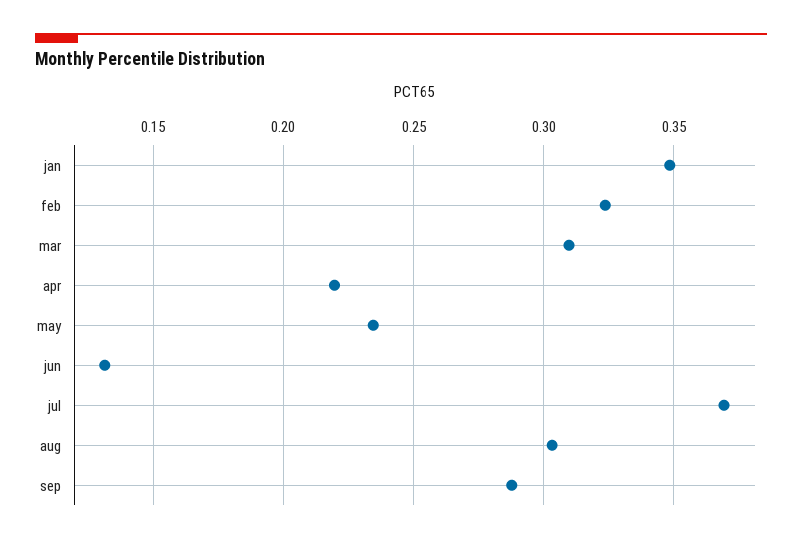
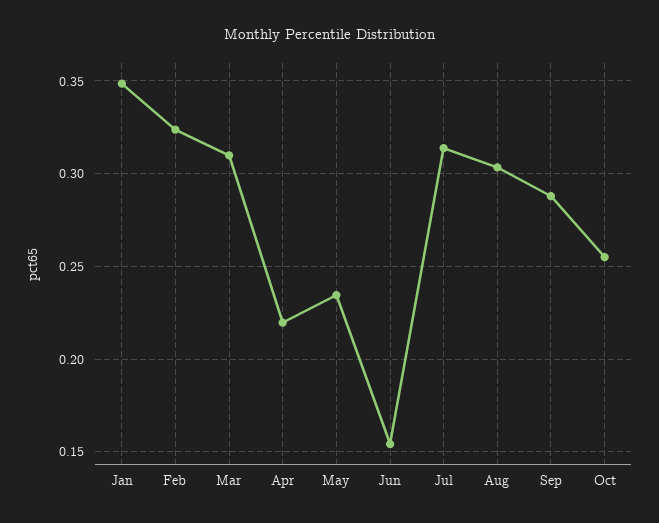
jun: 0.13 -> 0.155
jul: 0.37 -> 0.315
Oct: none -> 0.255

